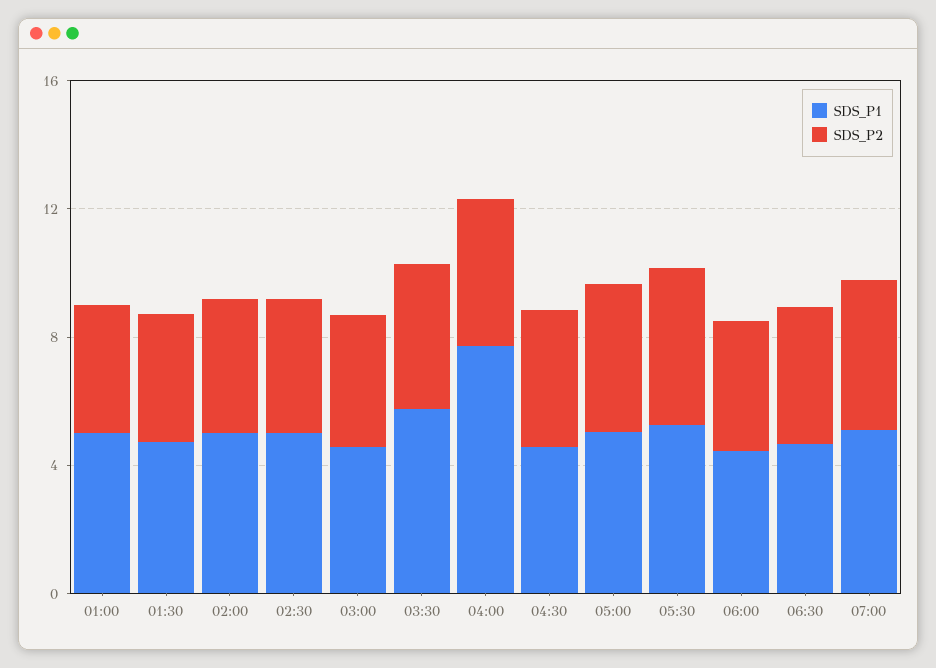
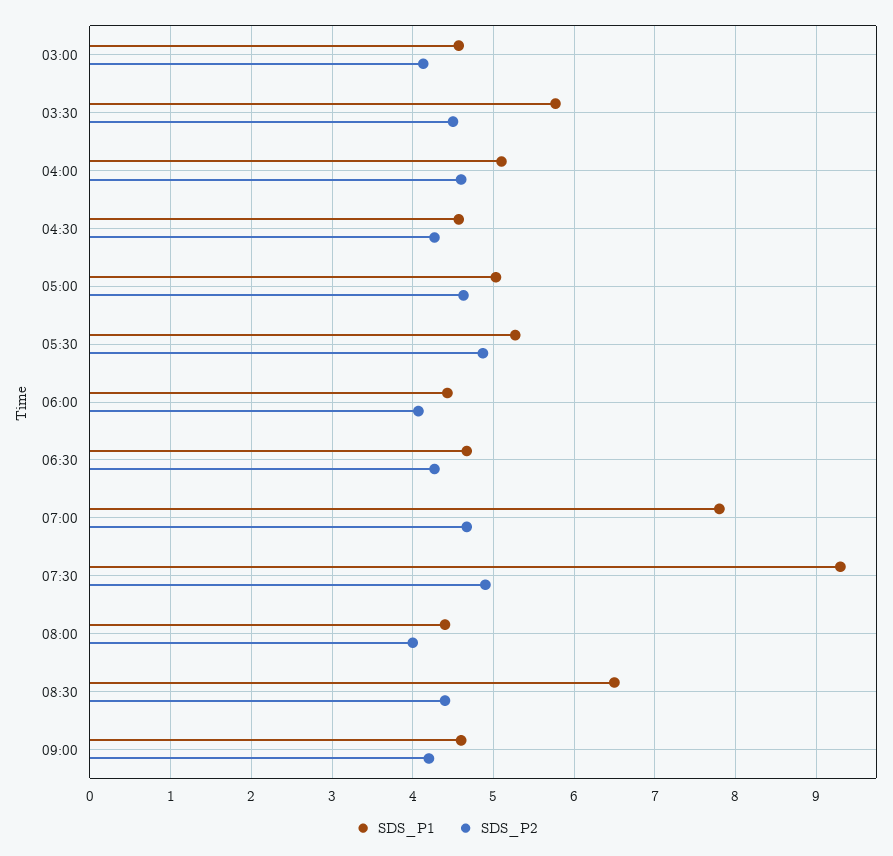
SDS_P1, 01:00: 5 -> none
SDS_P2, 01:00: 4 -> none
SDS_P1, 01:30: 5 -> none
SDS_P2, 01:30: 4 -> none
SDS_P1, 02:00: 5 -> none
SDS_P2, 02:00: 4 -> none
SDS_P1, 02:30: 5 -> none
SDS_P2, 02:30: 4 -> none
SDS_P1, 04:00: 8 -> 5.1
SDS_P1, 07:00: 5 -> 7.8
SDS_P1, 07:30: none -> 9.3
SDS_P2, 07:30: none -> 4.9
SDS_P1, 08:00: none -> 4.4
SDS_P2, 08:00: none -> 4
SDS_P1, 08:30: none -> 6.5
SDS_P2, 08:30: none -> 4.4
SDS_P1, 09:00: none -> 4.6
SDS_P2, 09:00: none -> 4.2

